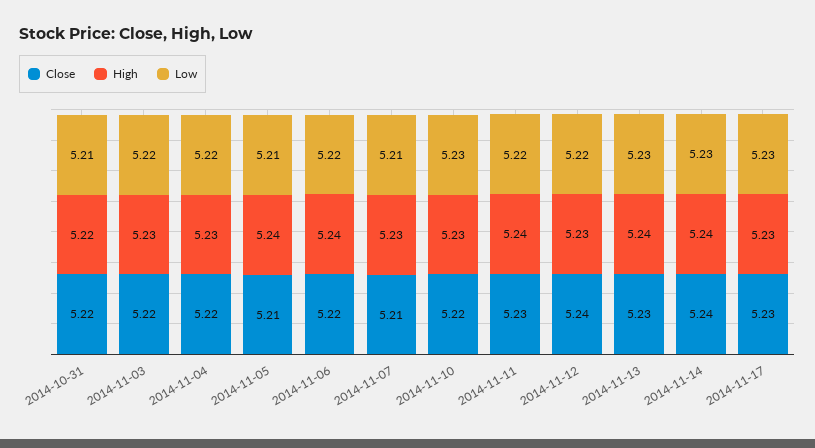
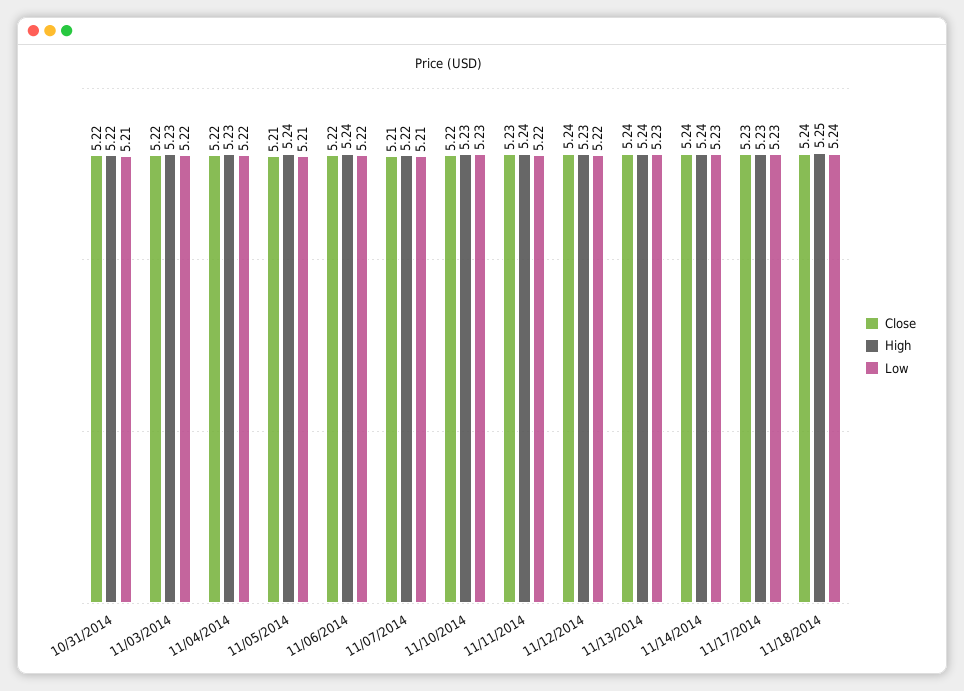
High, 2014-11-07: 5.23 -> 5.22
Close, 2014-11-13: 5.23 -> 5.24
Close, 11/18/2014: none -> 5.24
High, 11/18/2014: none -> 5.25
Low, 11/18/2014: none -> 5.24

